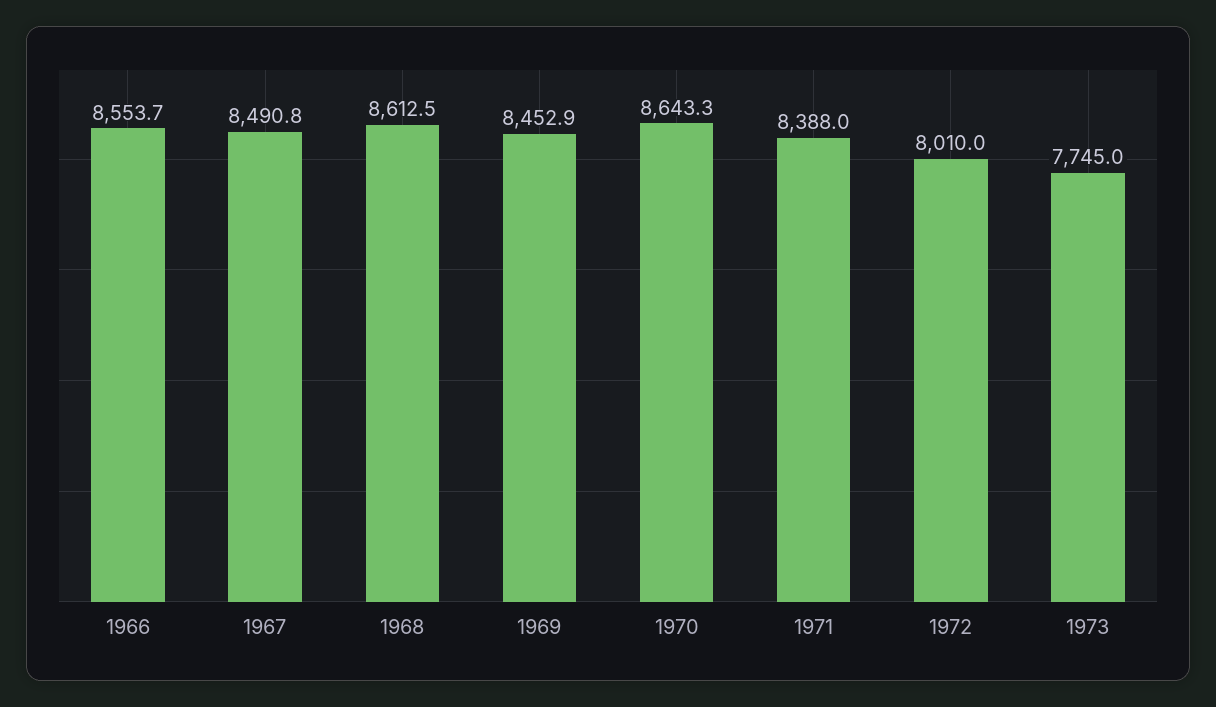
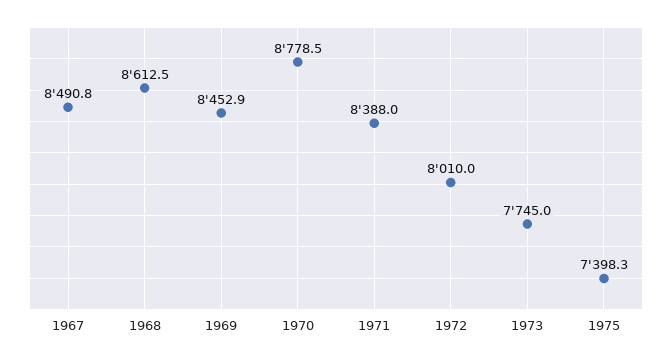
1966: 8553.7 -> none
1970: 8643.3 -> 8778.5
1975: none -> 7398.3

